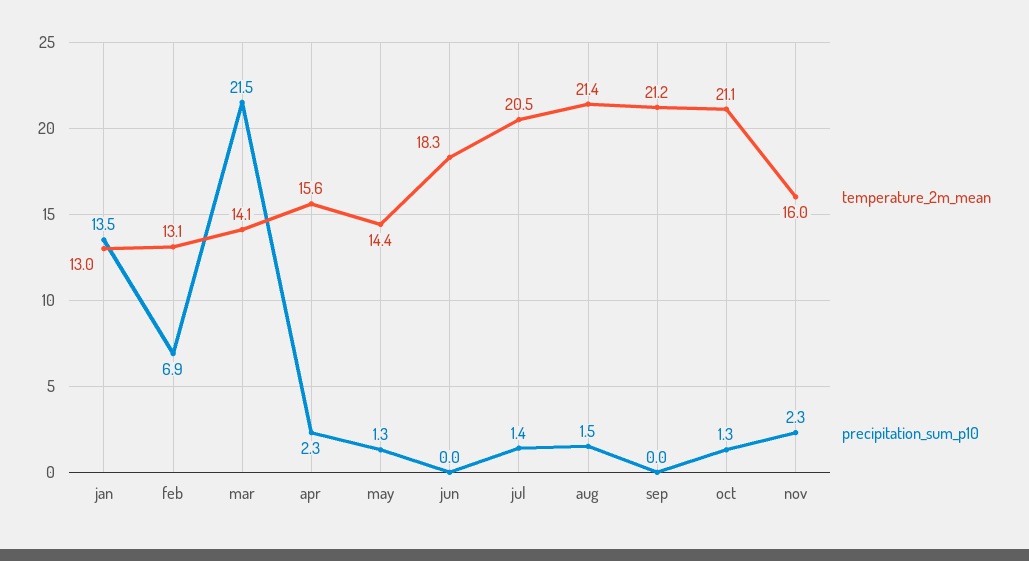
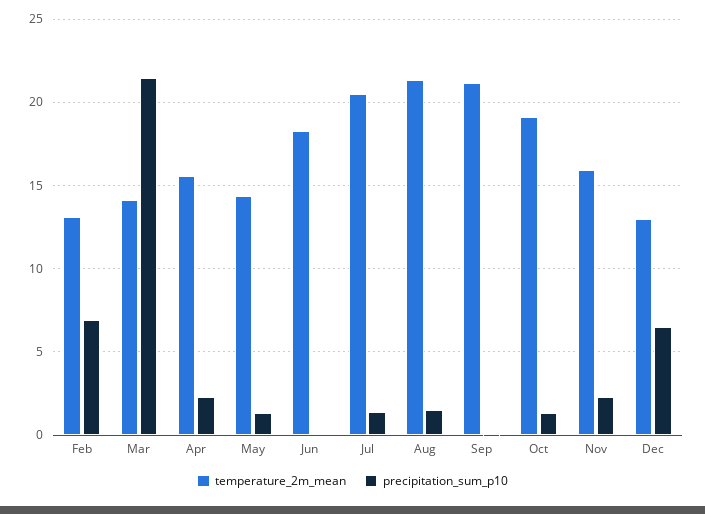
temperature_2m_mean, jan: 13 -> none
precipitation_sum_p10, jan: 13.5 -> none
temperature_2m_mean, oct: 21.1 -> 19
temperature_2m_mean, Dec: none -> 13
precipitation_sum_p10, Dec: none -> 6.5

